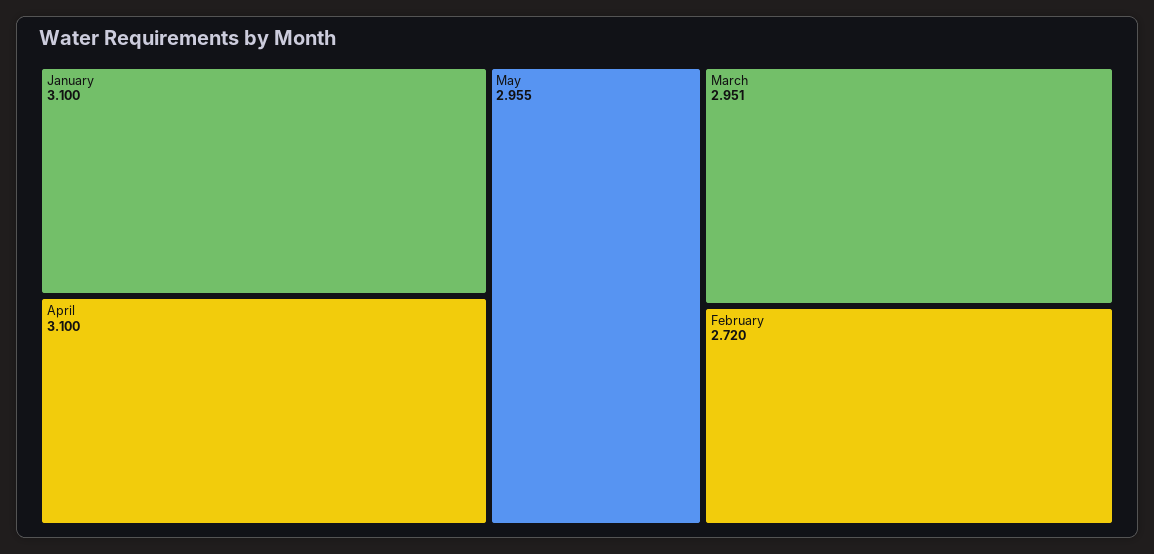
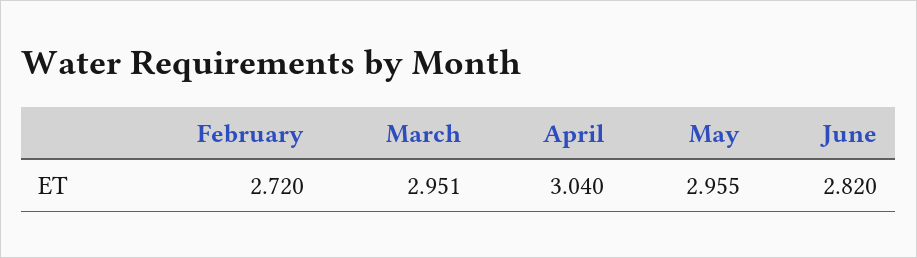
January: 3.1 -> none
April: 3.1 -> 3.04
June: none -> 2.82

